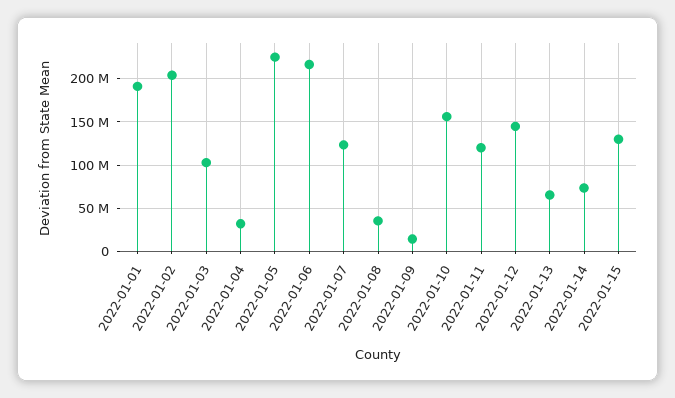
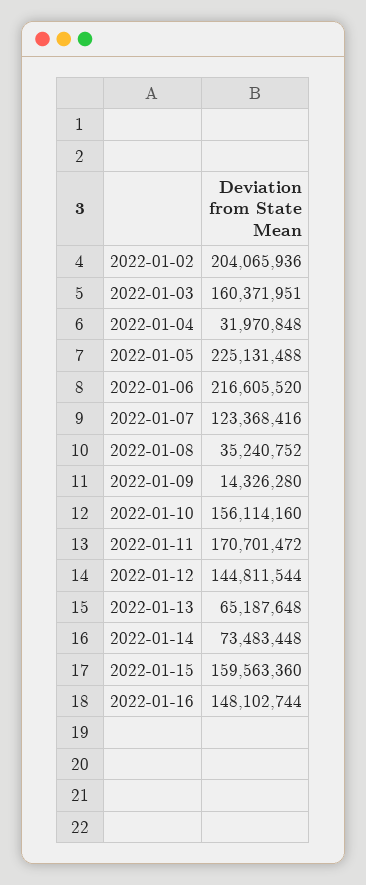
2022-01-01: 190000000 -> none
2022-01-03: 100000000 -> 160371951
2022-01-11: 120000000 -> 170701472
2022-01-15: 130000000 -> 159563360
2022-01-16: none -> 148102744

